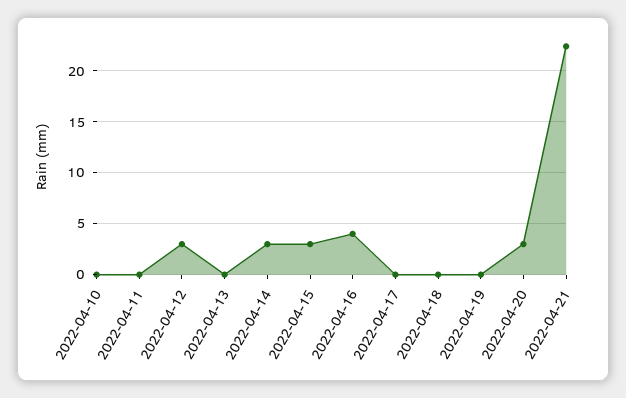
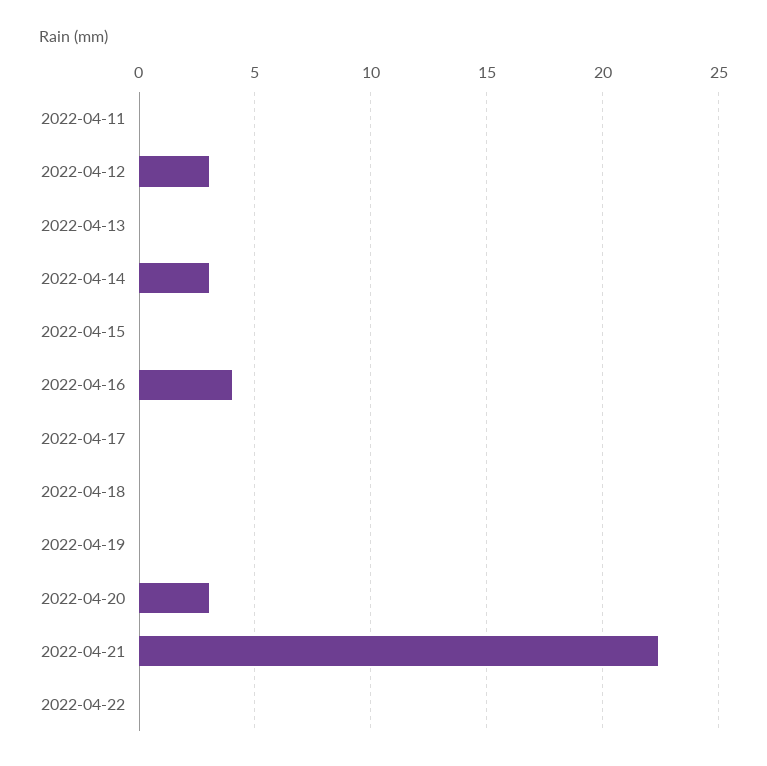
2022-04-10: 0 -> none
2022-04-15: 3 -> 0
2022-04-22: none -> 0

